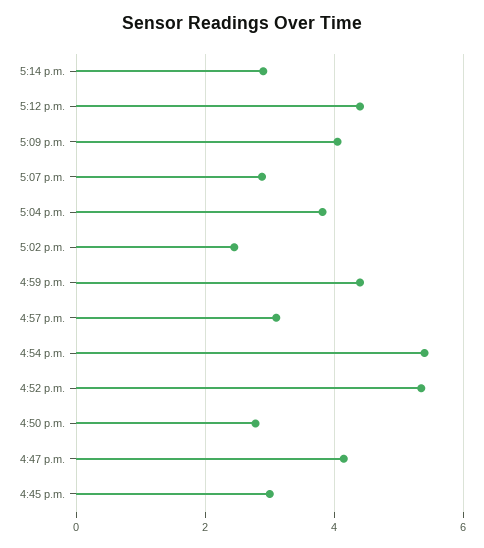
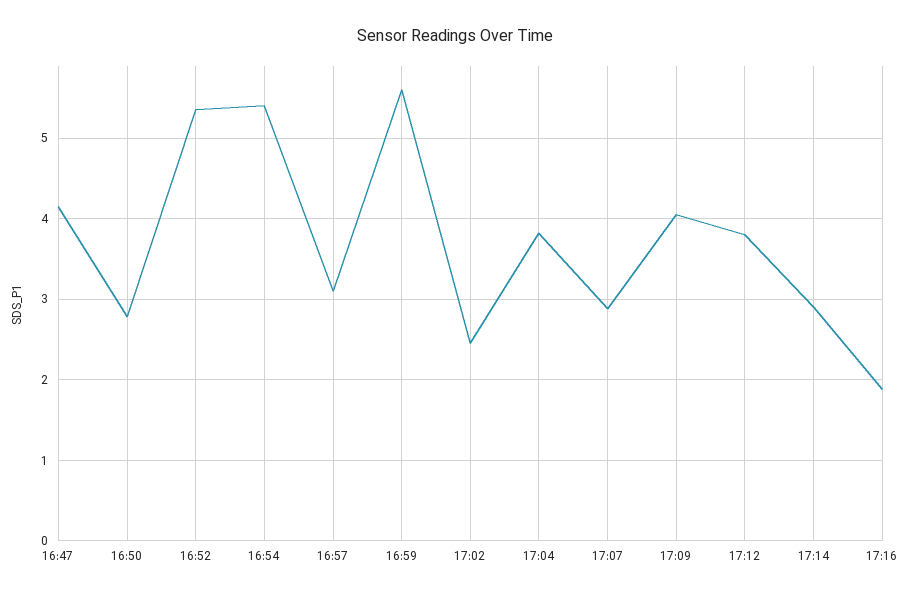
5:12 p.m.: 4.4 -> 3.8
4:59 p.m.: 4.4 -> 5.6
4:45 p.m.: 3 -> none
17:16: none -> 1.9

